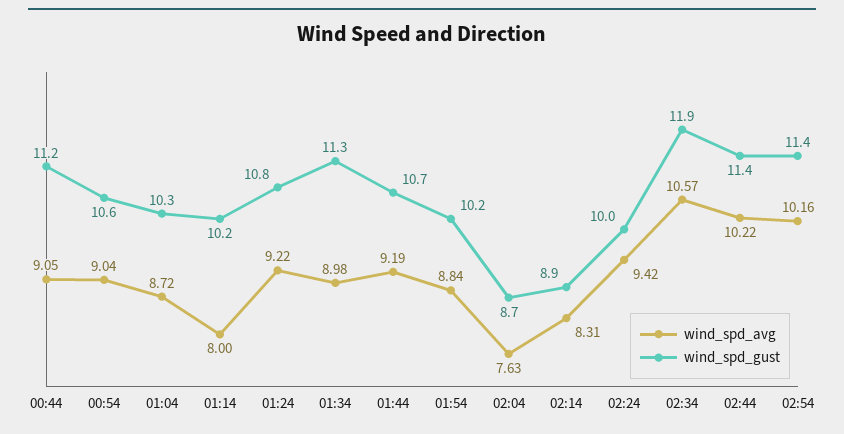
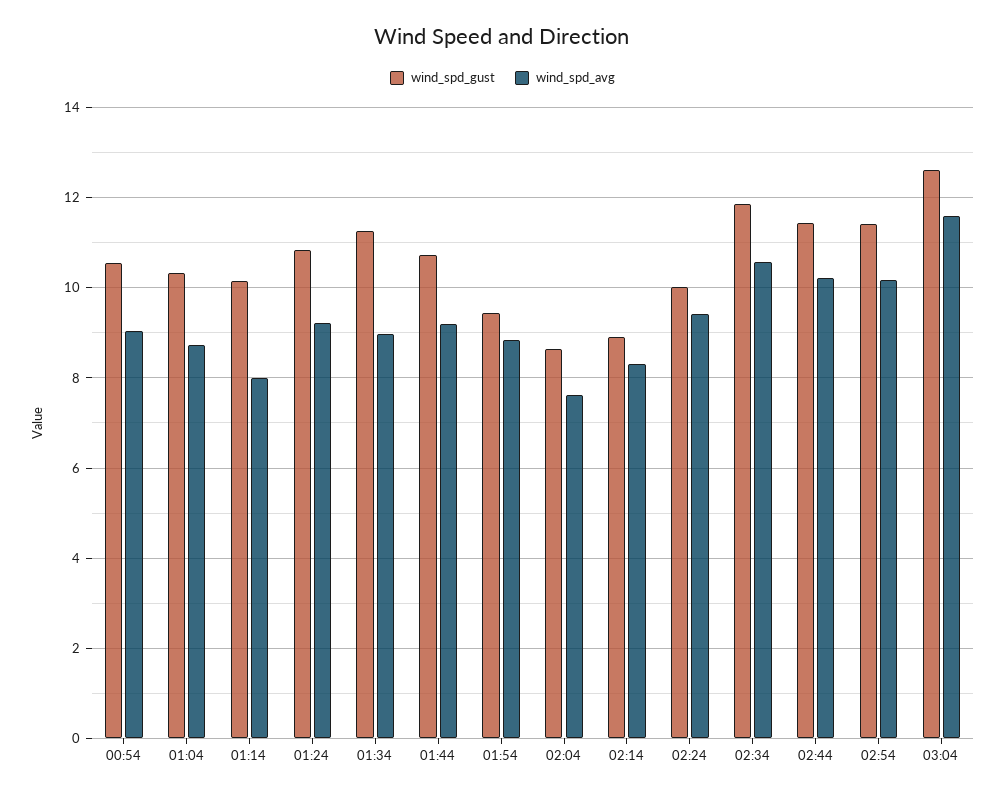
wind_spd_avg, 00:44: 9.05 -> none
wind_spd_gust, 00:44: 11.2 -> none
wind_spd_gust, 01:54: 10.2 -> 9.4
wind_spd_gust, 03:04: none -> 12.6
wind_spd_avg, 03:04: none -> 11.6

